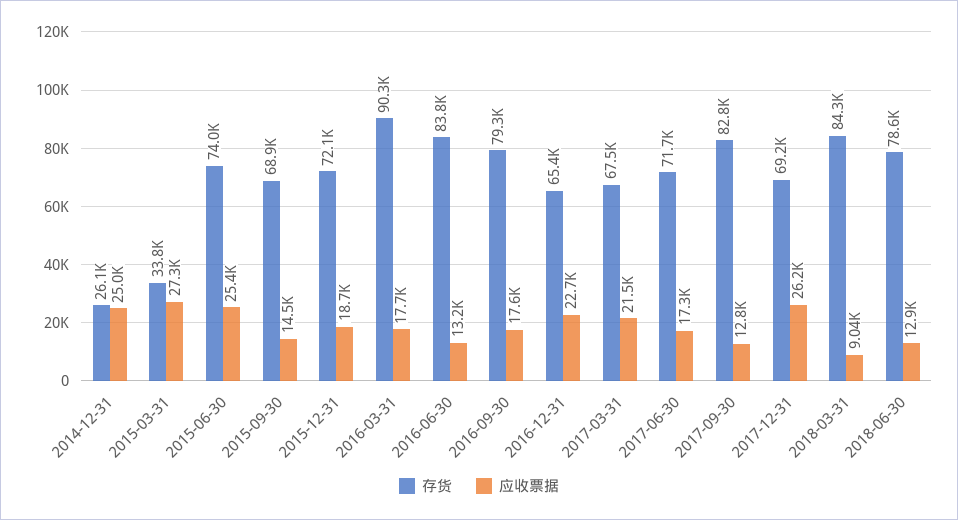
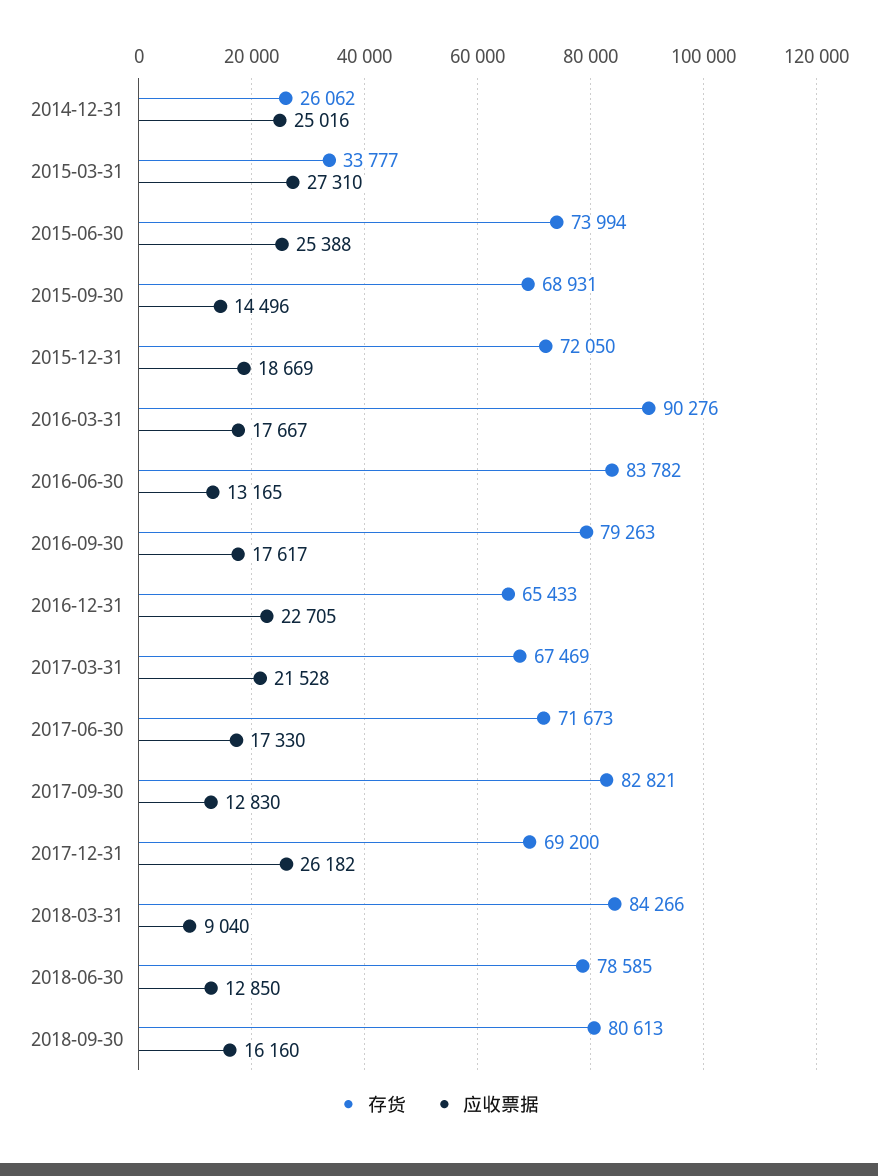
存货, 2018-09-30: none -> 80613
应收票据, 2018-09-30: none -> 16160

